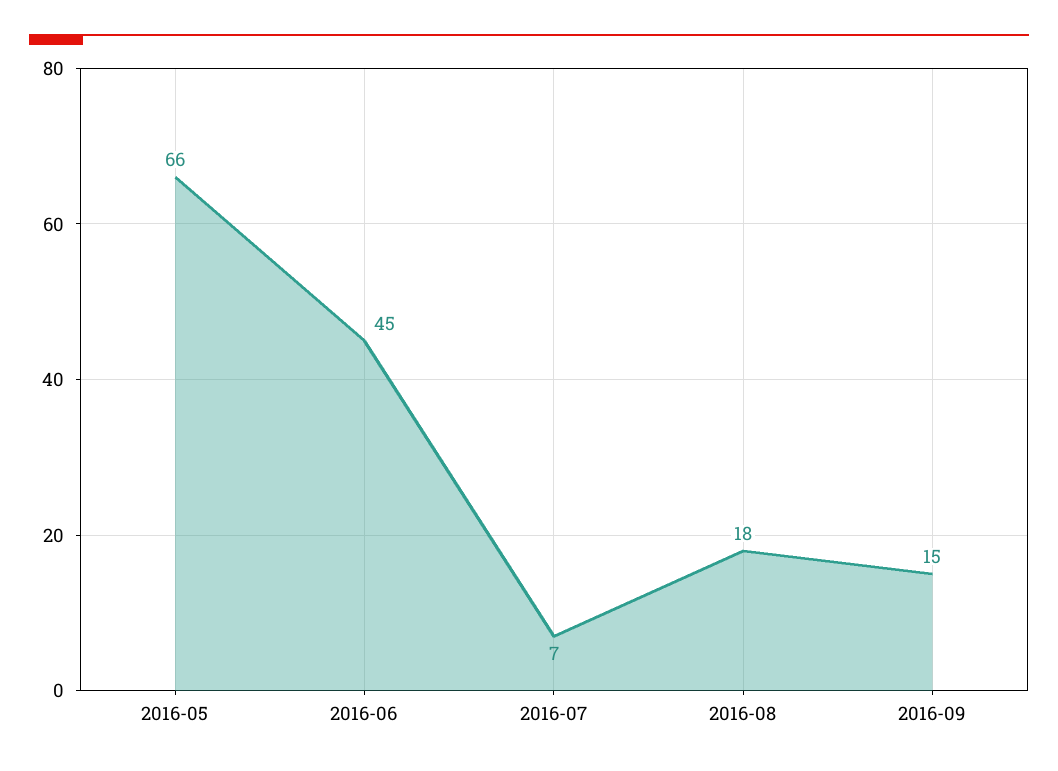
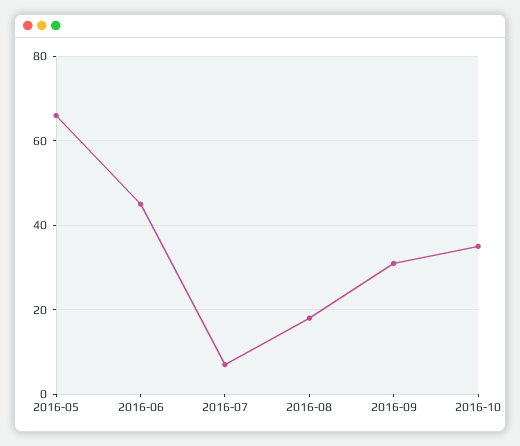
2016-09: 15 -> 30
2016-10: none -> 35

